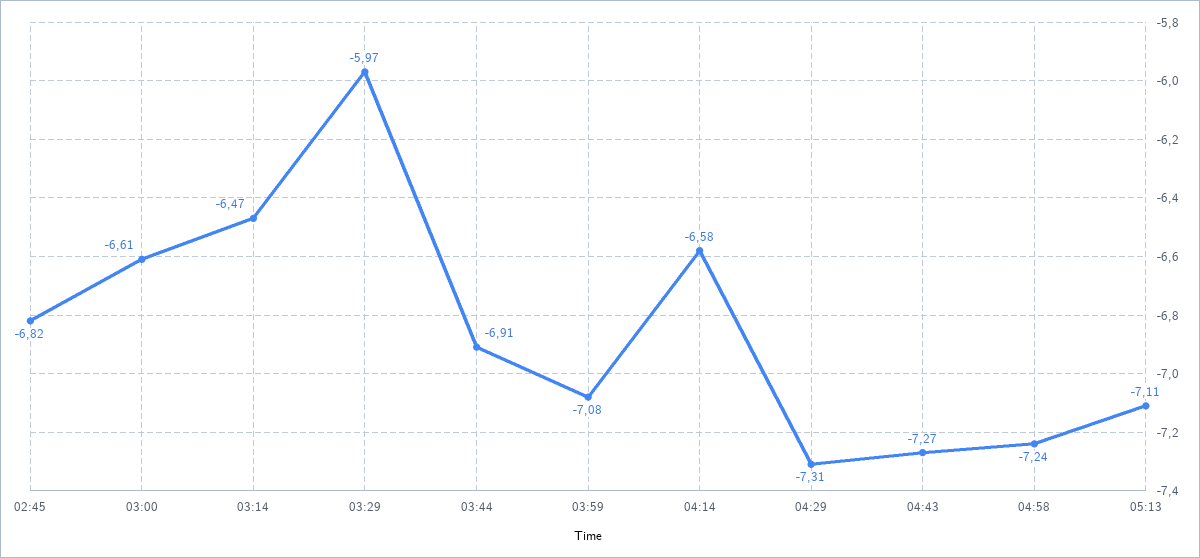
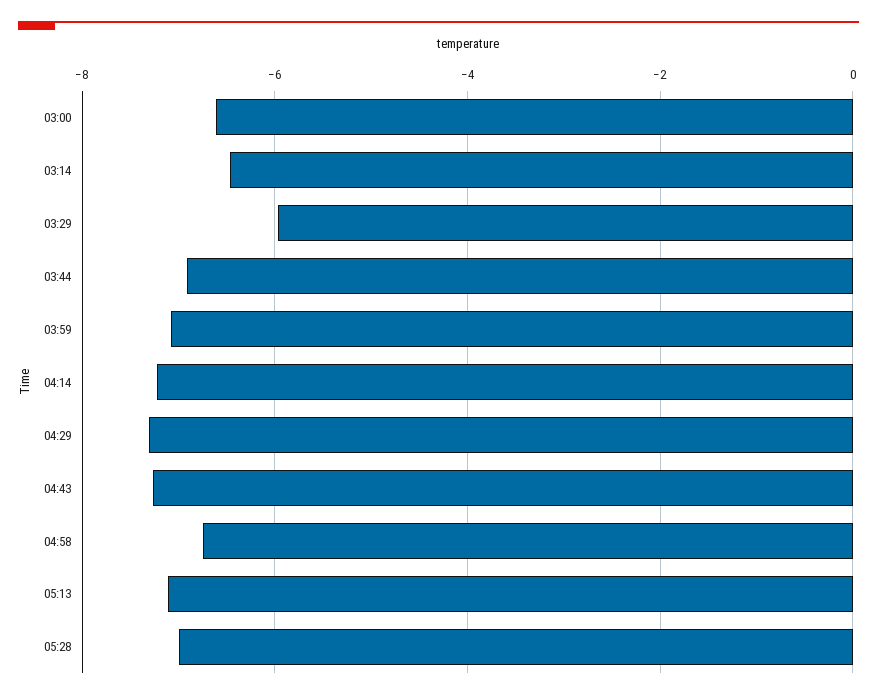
02:45: -6.82 -> none
04:14: -6.58 -> -7.2
04:58: -7.24 -> -6.8
05:28: none -> -7

